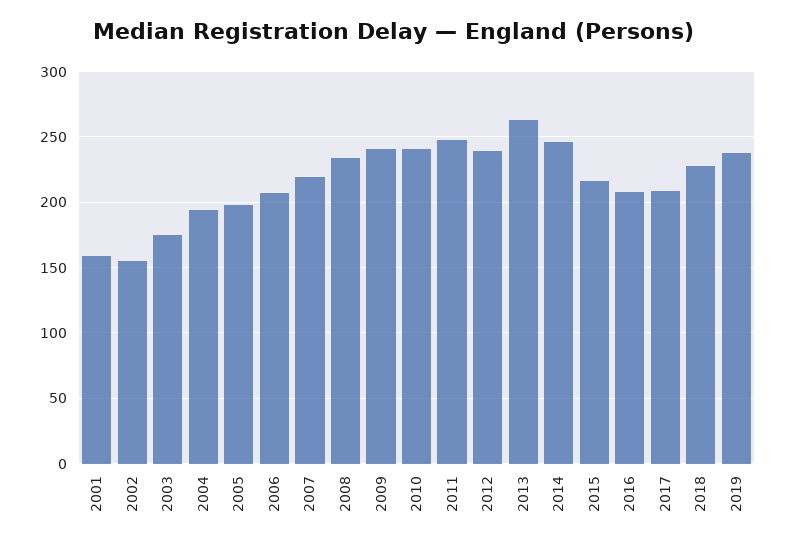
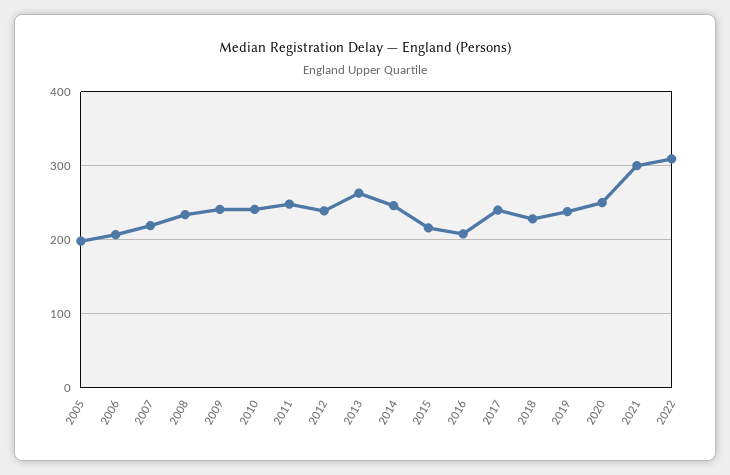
2001: 160 -> none
2002: 155 -> none
2003: 175 -> none
2004: 195 -> none
2017: 210 -> 240
2020: none -> 250
2021: none -> 300
2022: none -> 310

